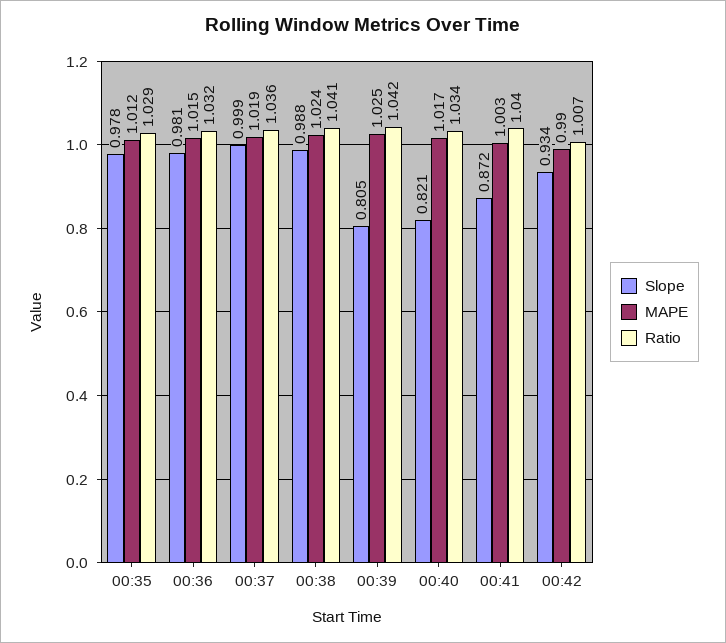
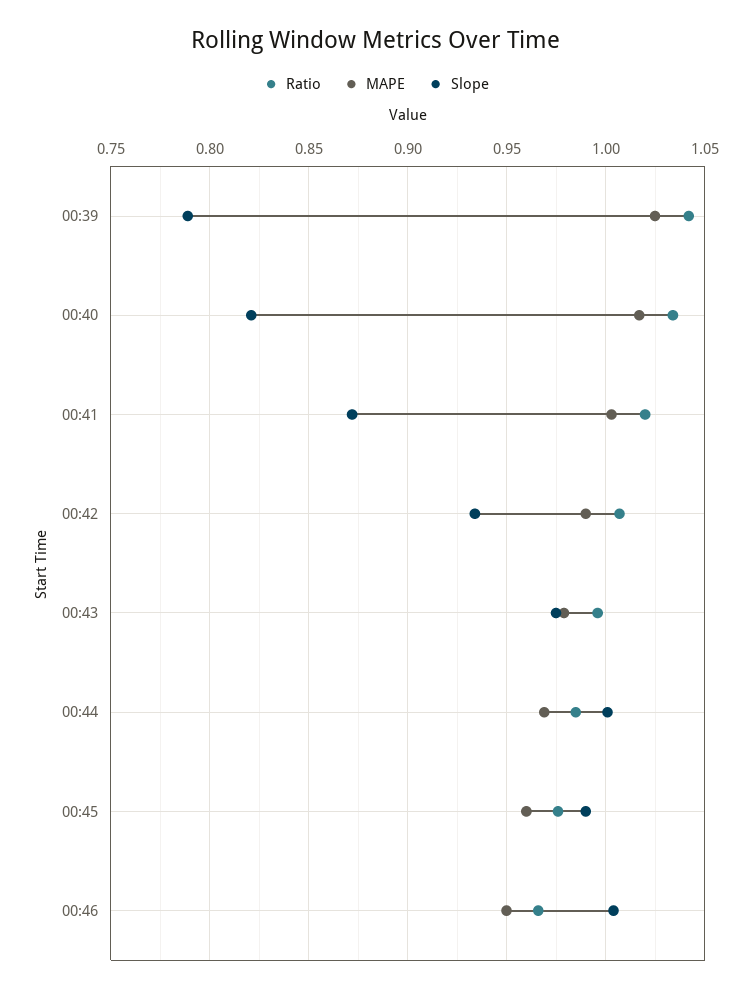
Slope, 00:35: 0.978 -> none
MAPE, 00:35: 1.012 -> none
Ratio, 00:35: 1.029 -> none
Slope, 00:36: 0.981 -> none
MAPE, 00:36: 1.015 -> none
Ratio, 00:36: 1.032 -> none
Slope, 00:37: 0.999 -> none
MAPE, 00:37: 1.019 -> none
Ratio, 00:37: 1.036 -> none
Slope, 00:38: 0.988 -> none
MAPE, 00:38: 1.024 -> none
Ratio, 00:38: 1.041 -> none
Slope, 00:39: 0.805 -> 0.79
Ratio, 00:41: 1.04 -> 1.02
Ratio, 00:43: none -> 0.995
MAPE, 00:43: none -> 0.98
Slope, 00:43: none -> 0.975
Ratio, 00:44: none -> 0.985
MAPE, 00:44: none -> 0.97
Slope, 00:44: none -> 1
Ratio, 00:45: none -> 0.975
MAPE, 00:45: none -> 0.96
Slope, 00:45: none -> 0.99
Ratio, 00:46: none -> 0.965
MAPE, 00:46: none -> 0.95
Slope, 00:46: none -> 1.005

